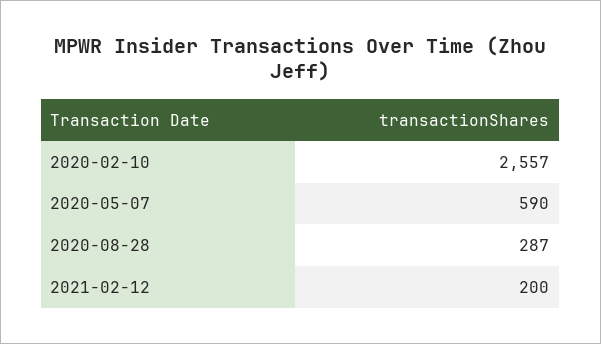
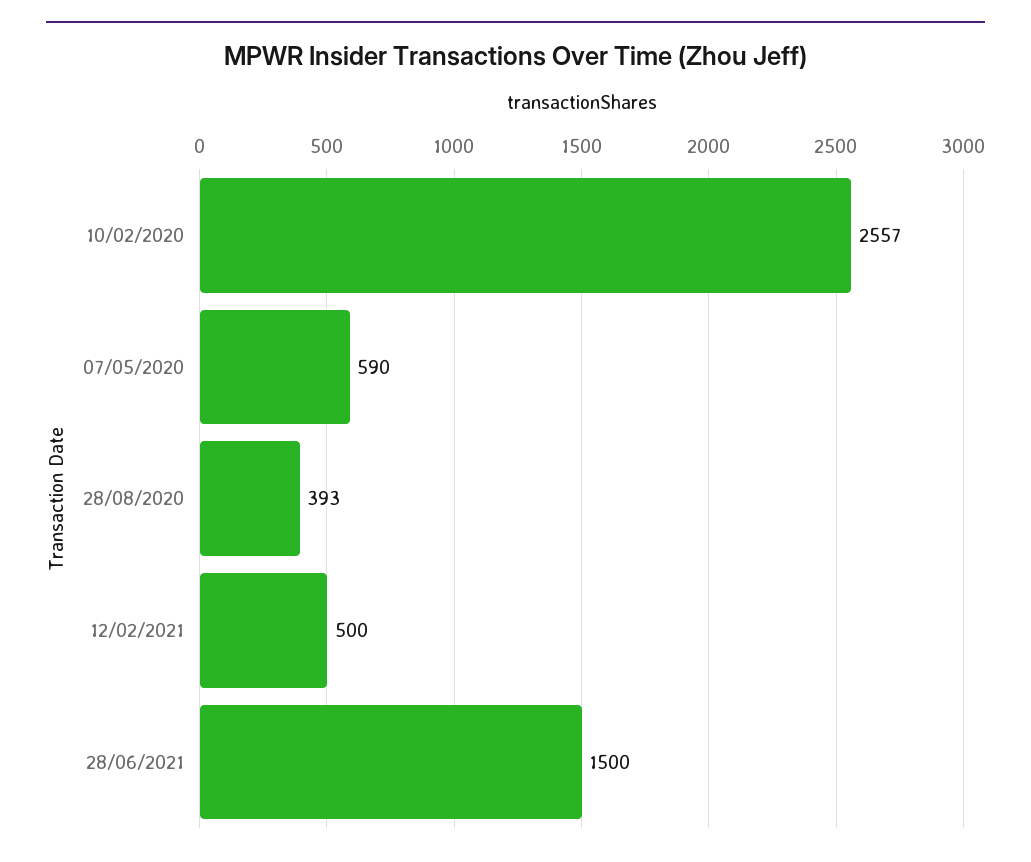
2020-08-28: 287 -> 393
2021-02-12: 200 -> 500
28/06/2021: none -> 1500

